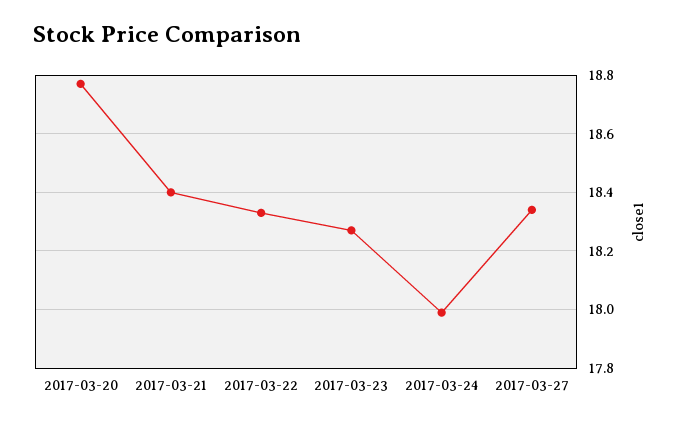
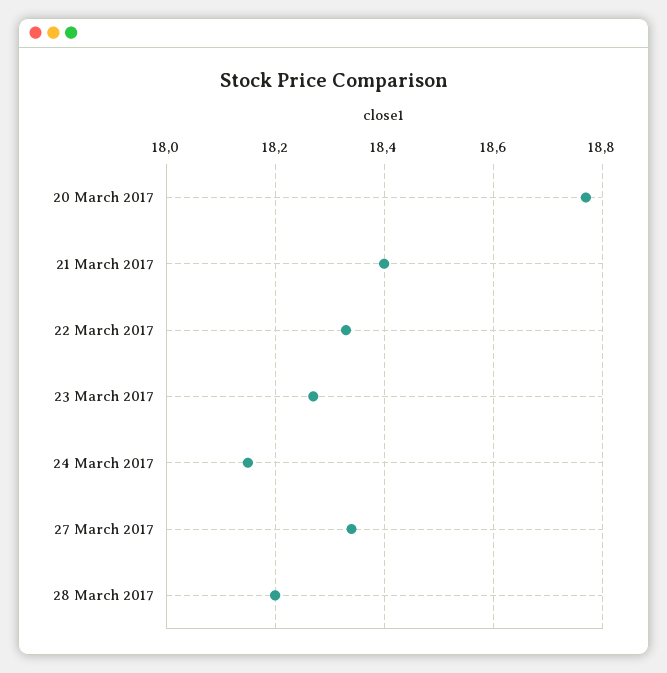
2017-03-24: 18 -> 18.15
28 March 2017: none -> 18.2

